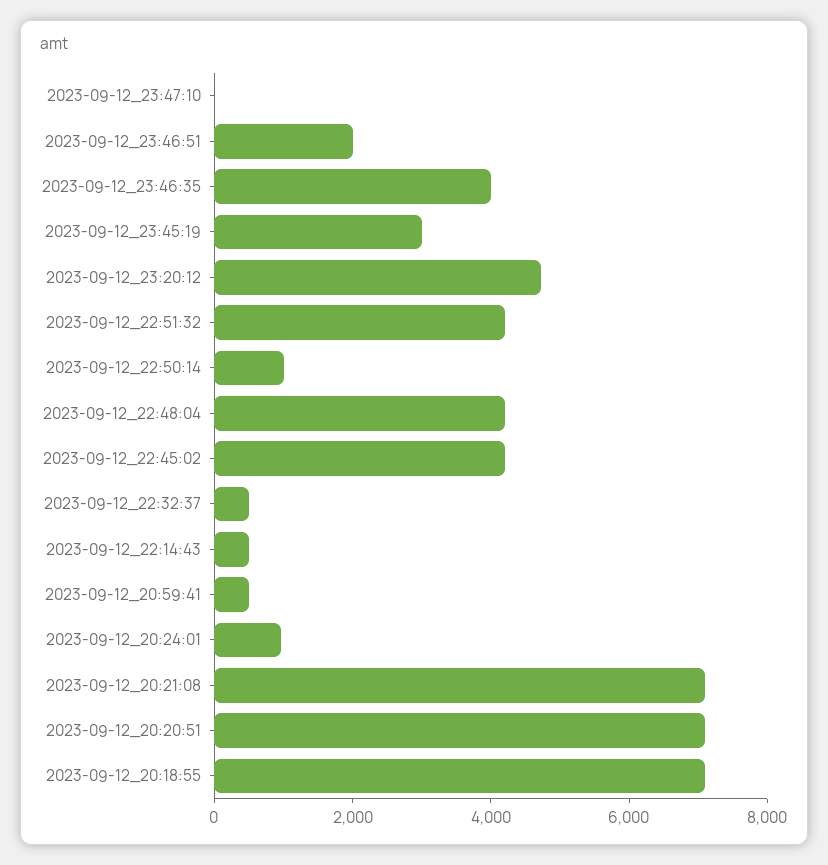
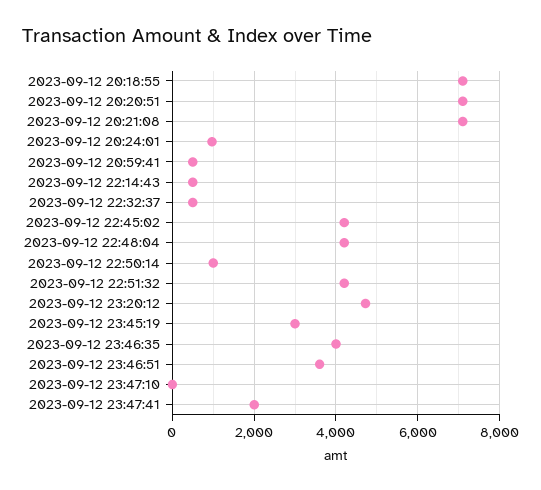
2023-09-12_23:46:51: 2000 -> 3600
2023-09-12 23:47:41: none -> 2000

